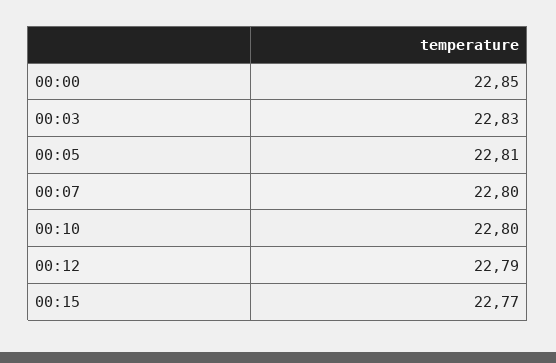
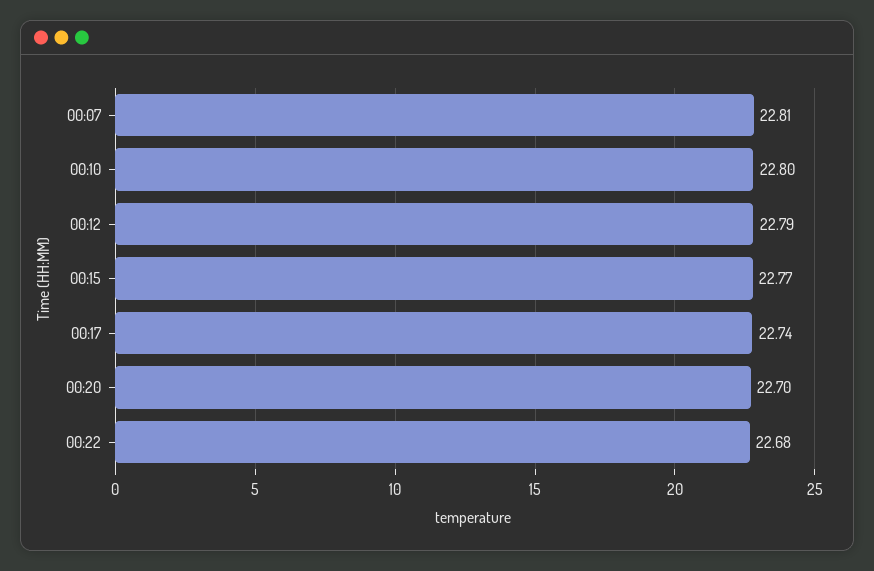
00:00: 22.85 -> none
00:03: 22.83 -> none
00:05: 22.81 -> none
00:07: 22.8 -> 22.81
00:17: none -> 22.74
00:20: none -> 22.7
00:22: none -> 22.68

